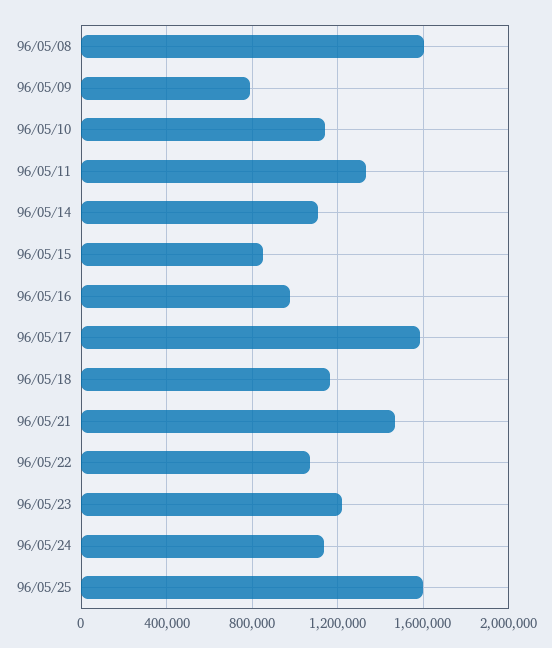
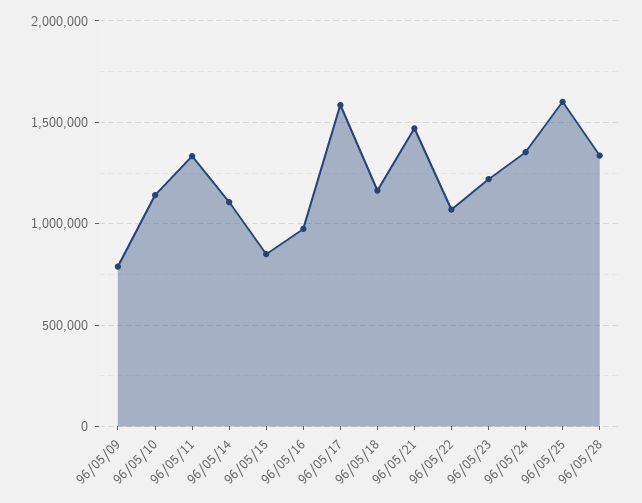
96/05/08: 1600000 -> none
96/05/24: 1150000 -> 1350000
96/05/28: none -> 1350000

